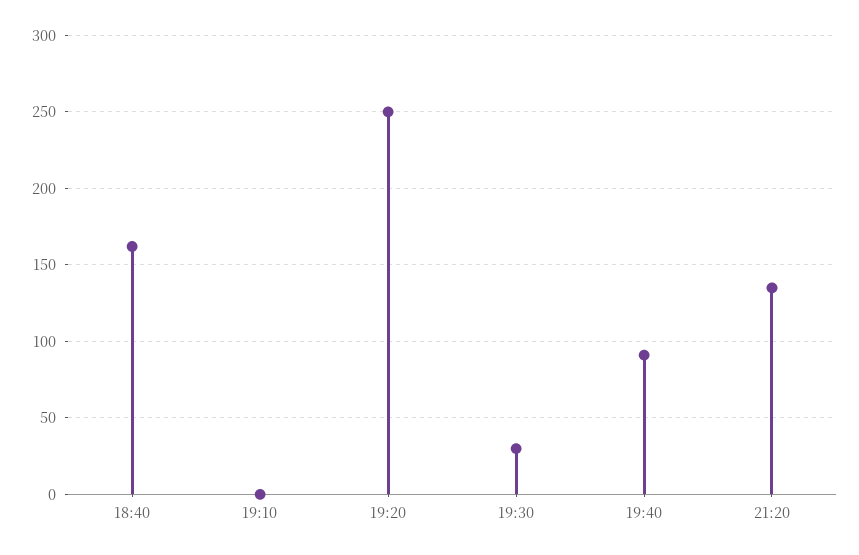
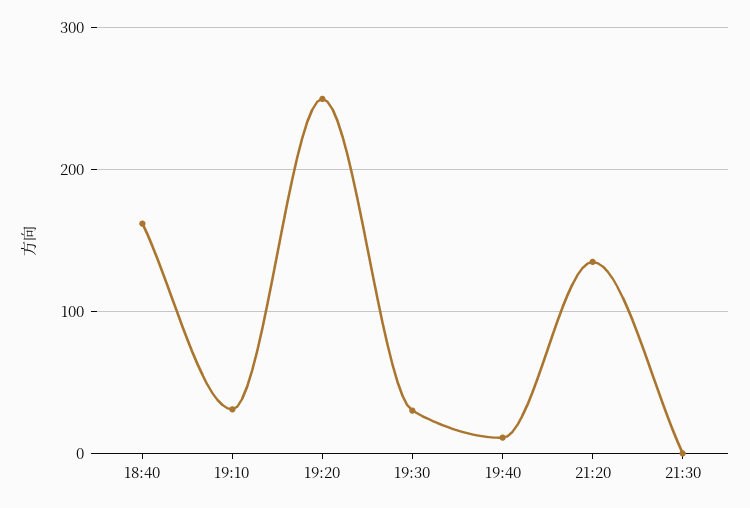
19:10: 0 -> 30
19:40: 90 -> 10
21:30: none -> 0

